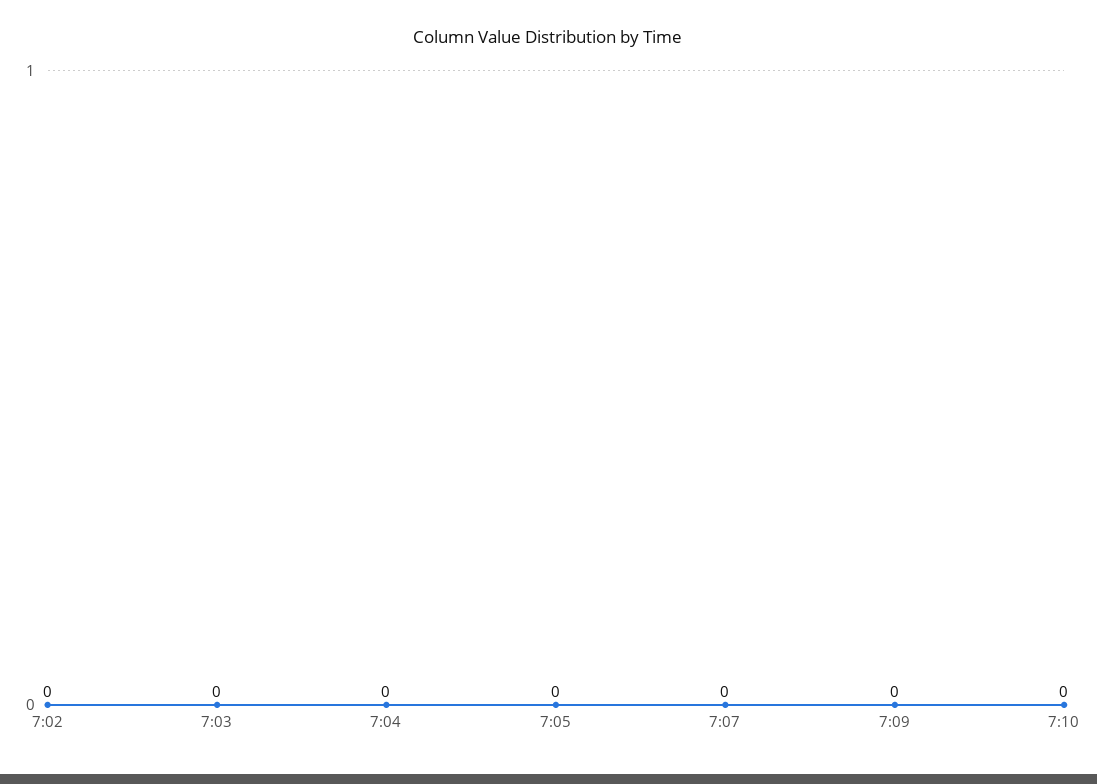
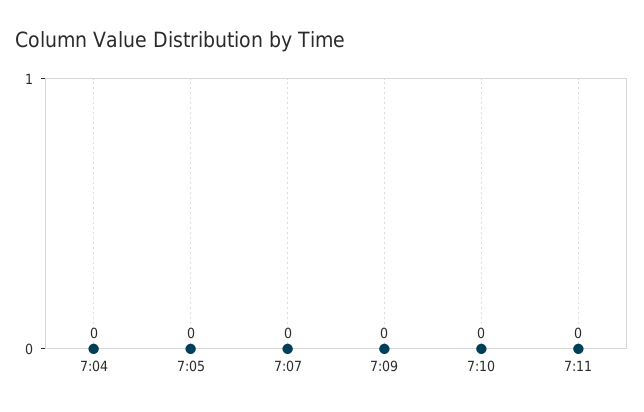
7:02: 0 -> none
7:03: 0 -> none
7:11: none -> 0

